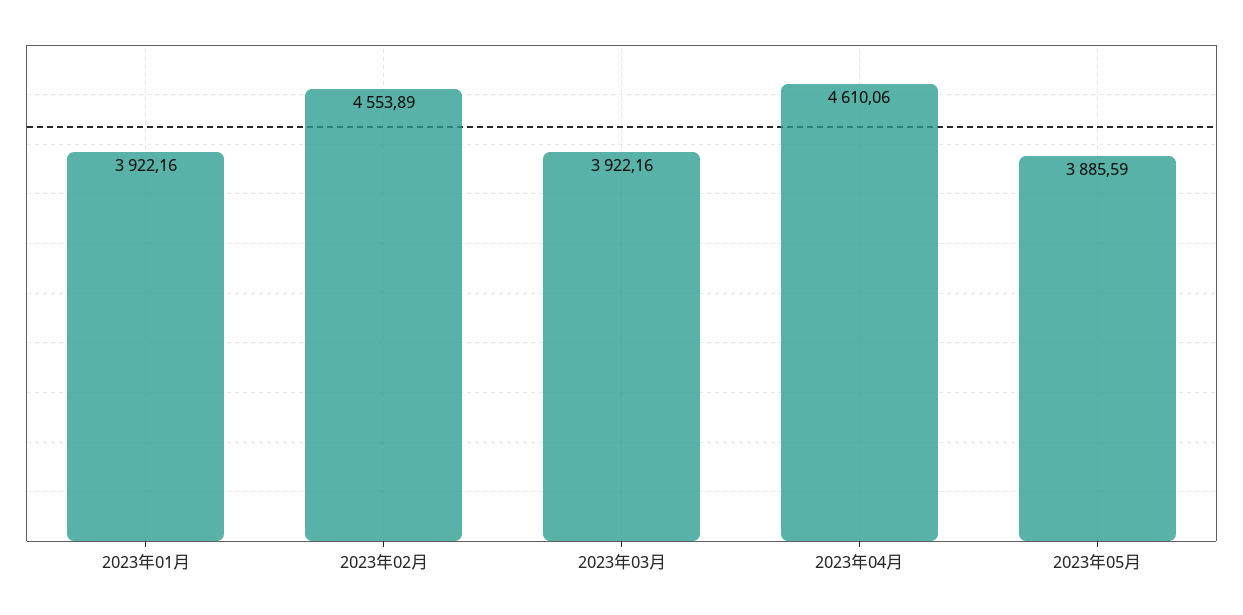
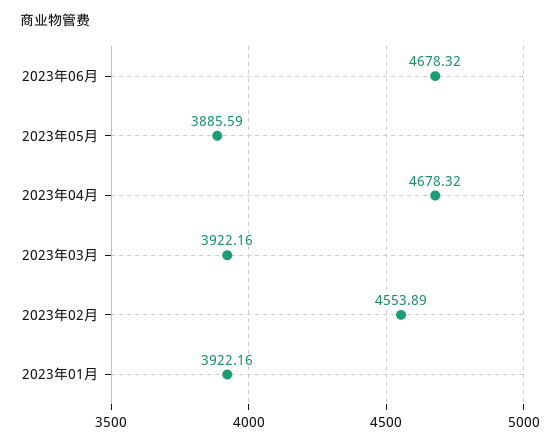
2023年04月: 4610.06 -> 4678.32
2023年06月: none -> 4678.32

